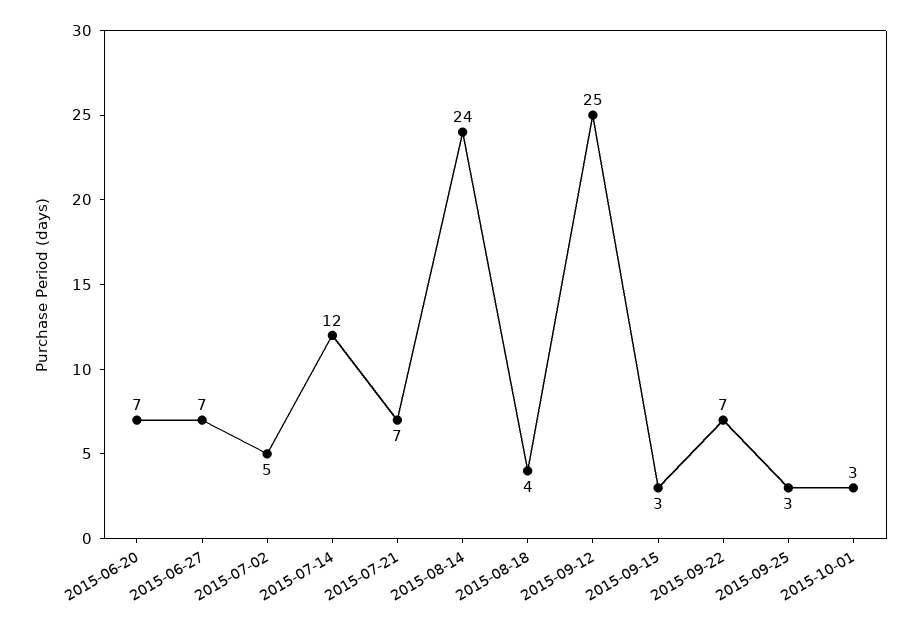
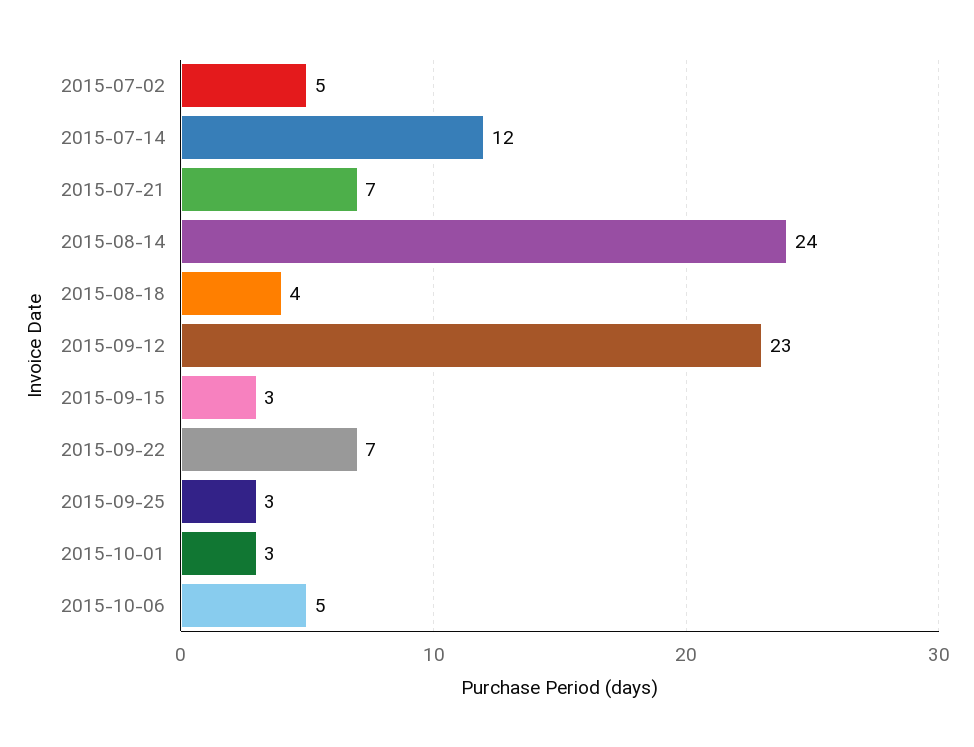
2015-06-20: 7 -> none
2015-06-27: 7 -> none
2015-09-12: 25 -> 23
2015-10-06: none -> 5

